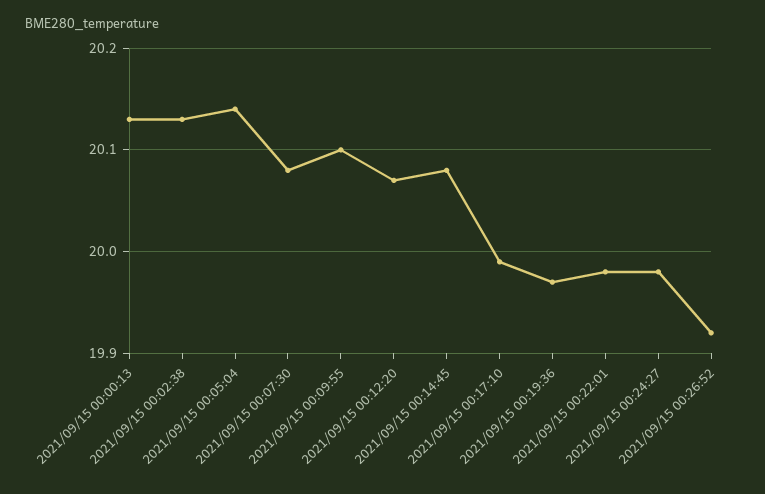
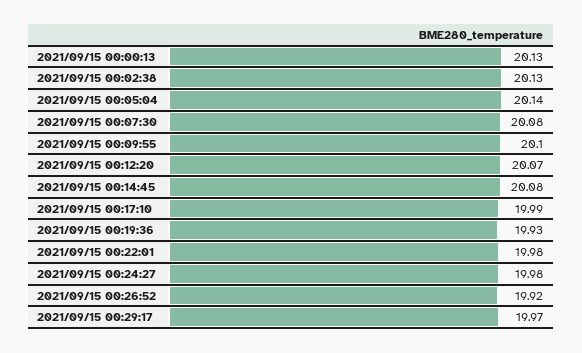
2021/09/15 00:19:36: 19.97 -> 19.93
2021/09/15 00:29:17: none -> 19.97

